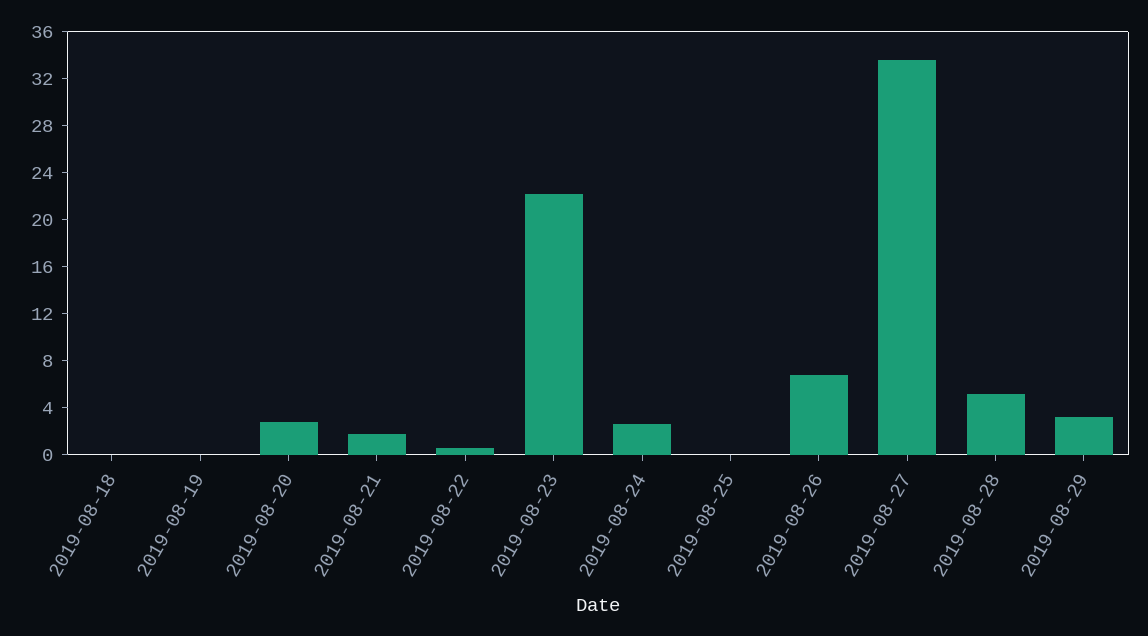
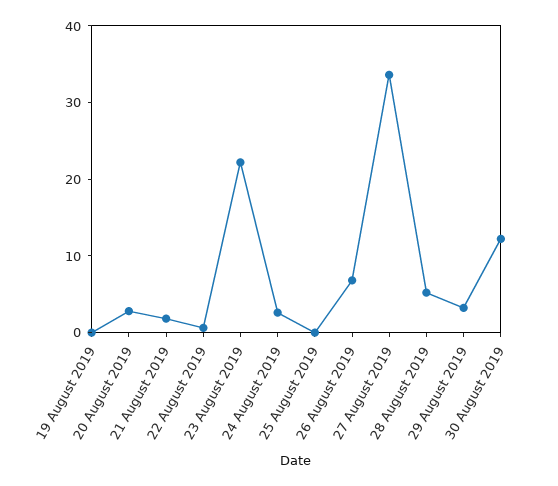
2019-08-18: 0 -> none
30 August 2019: none -> 12

